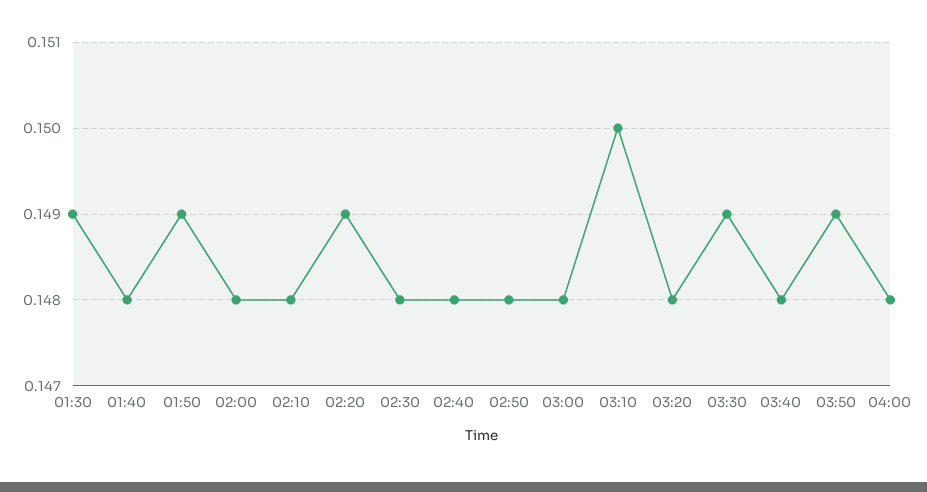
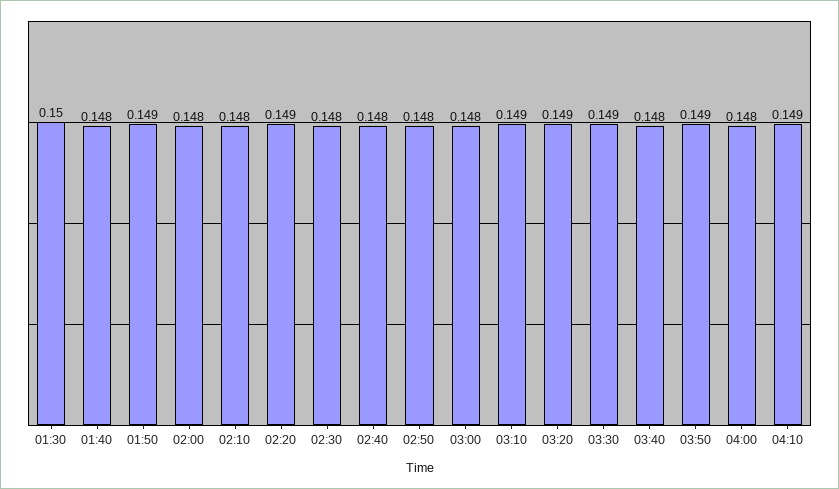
01:30: 0.149 -> 0.15
03:10: 0.15 -> 0.149
03:20: 0.148 -> 0.149
04:10: none -> 0.149

